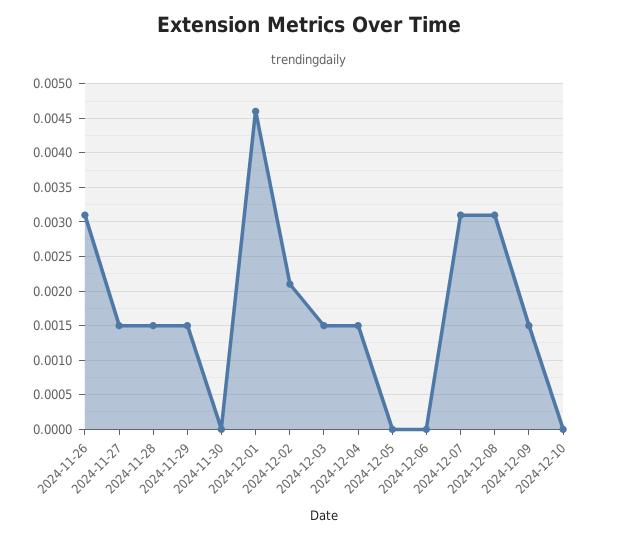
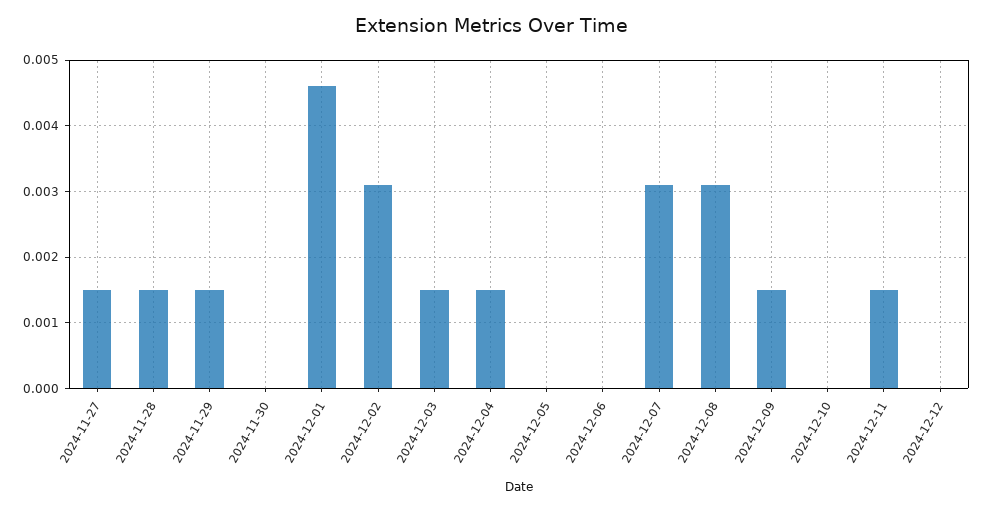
2024-11-26: 0.0031 -> none
2024-12-02: 0.0021 -> 0.0031
2024-12-11: none -> 0.0015
2024-12-12: none -> 0

